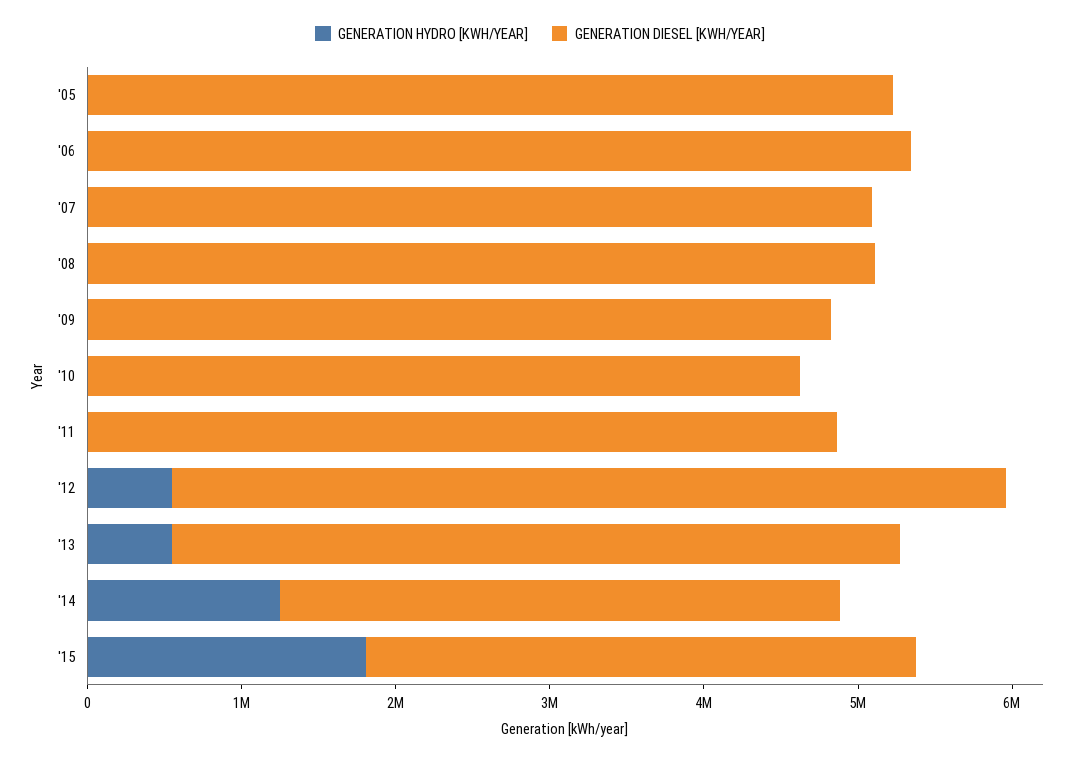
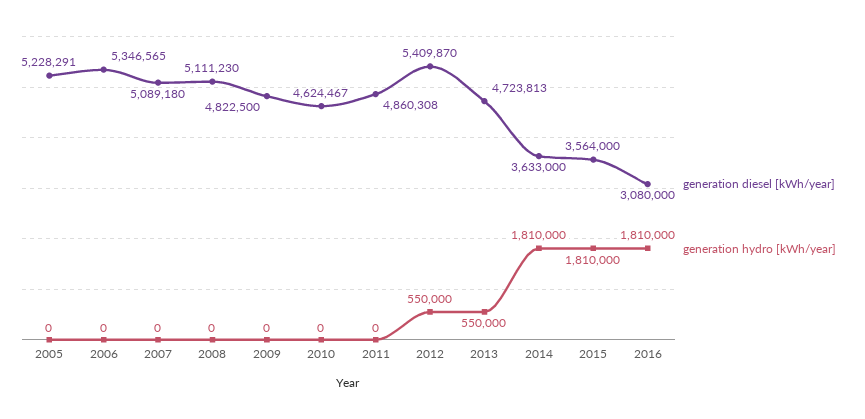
GENERATION HYDRO [KWH/YEAR], '14: 1200000 -> 1810000
GENERATION DIESEL [KWH/YEAR], 2016: none -> 3080000
GENERATION HYDRO [KWH/YEAR], 2016: none -> 1810000

